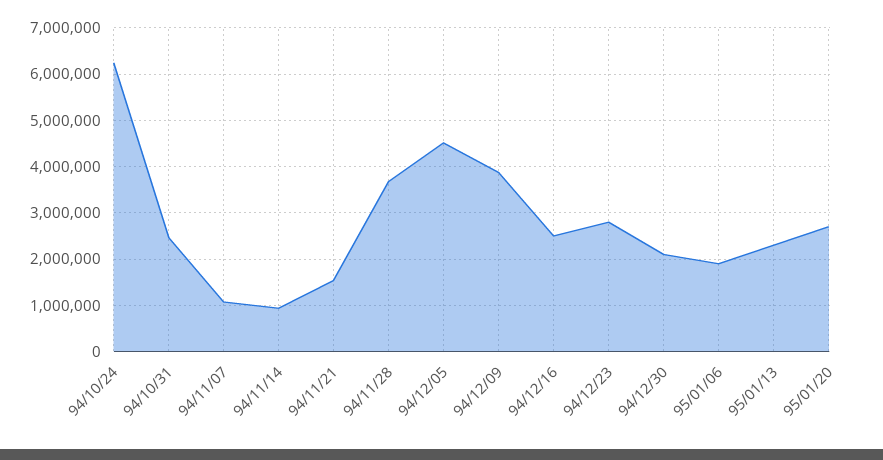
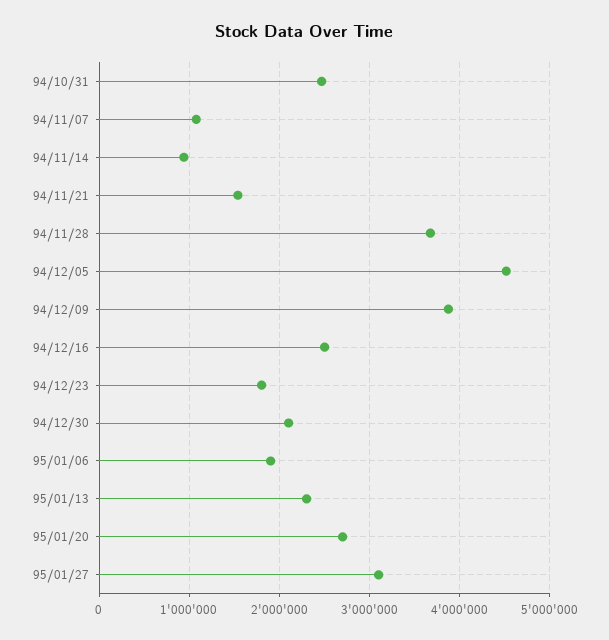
94/10/24: 6200000 -> none
94/12/23: 2800000 -> 1800000
95/01/27: none -> 3100000

